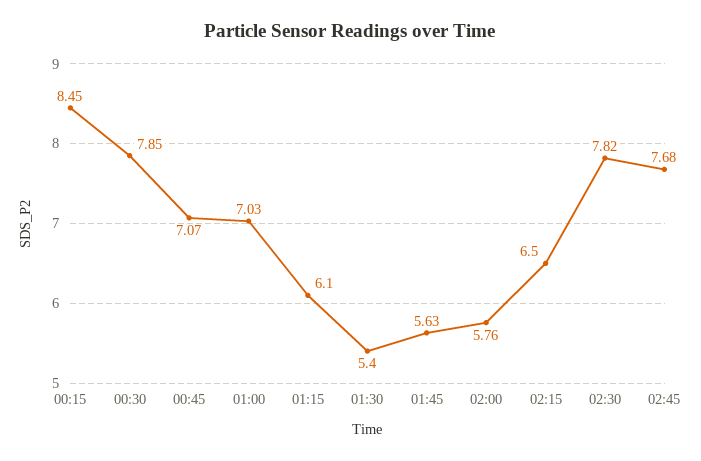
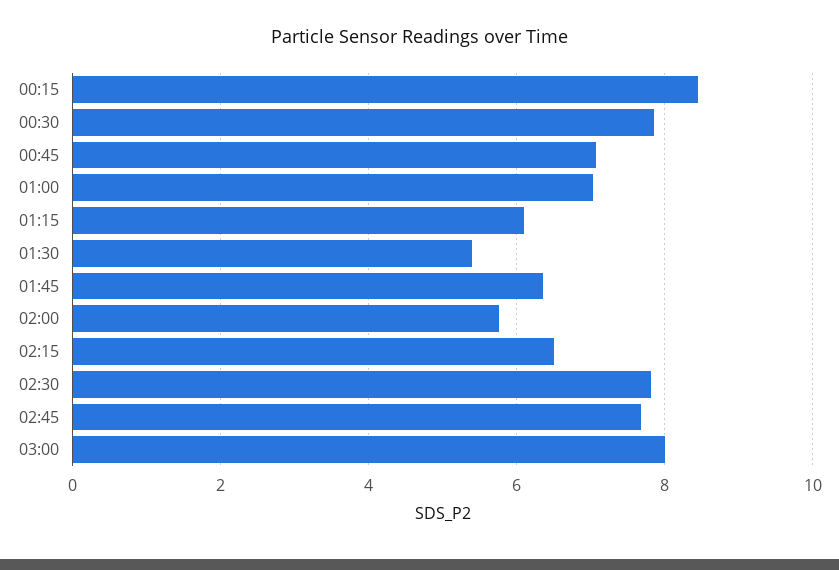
01:45: 5.63 -> 6.4
03:00: none -> 8

